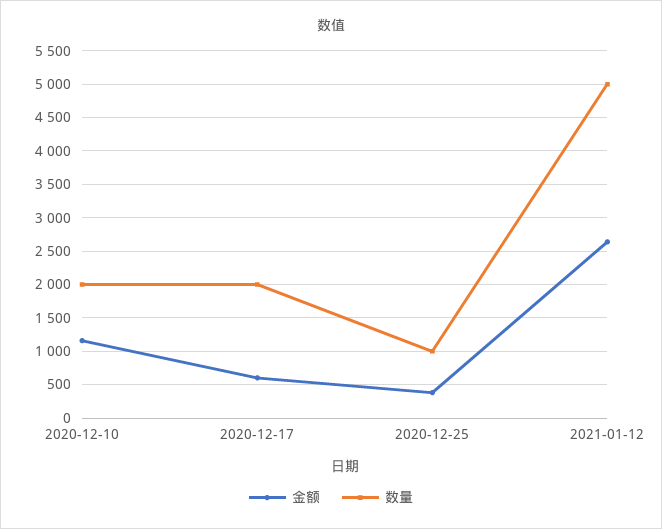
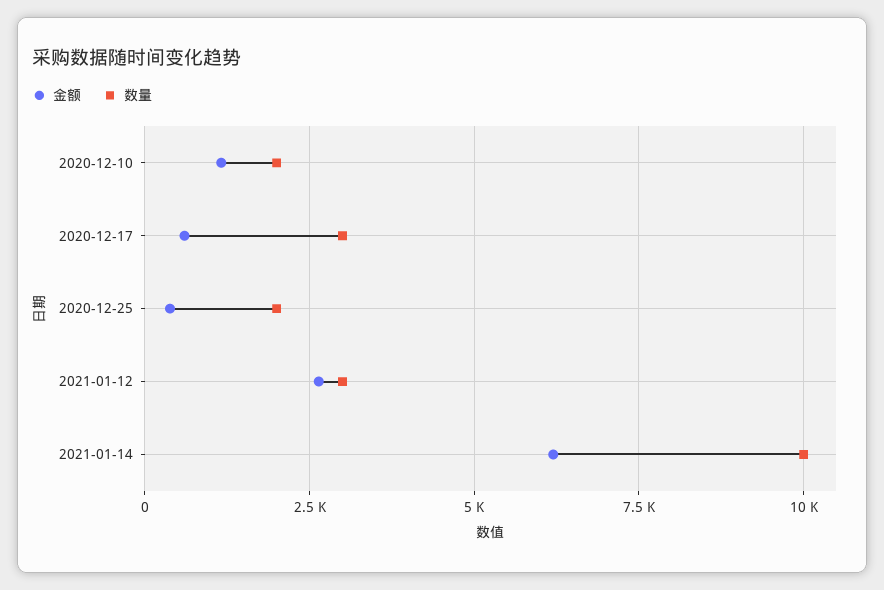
数量, 2020-12-17: 2000 -> 3000
数量, 2020-12-25: 1000 -> 2000
数量, 2021-01-12: 5000 -> 3000
金额, 2021-01-14: none -> 6250
数量, 2021-01-14: none -> 10000

